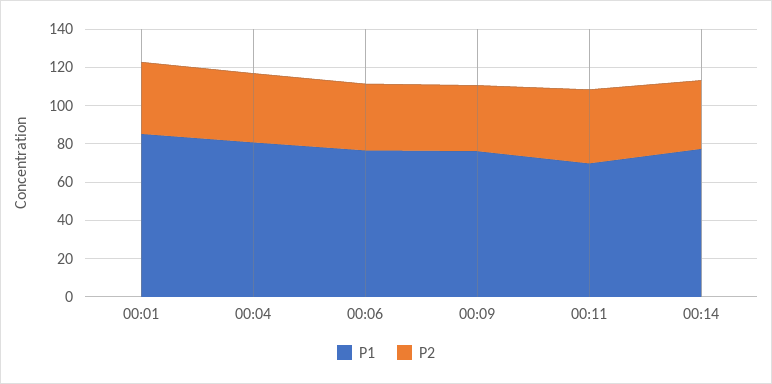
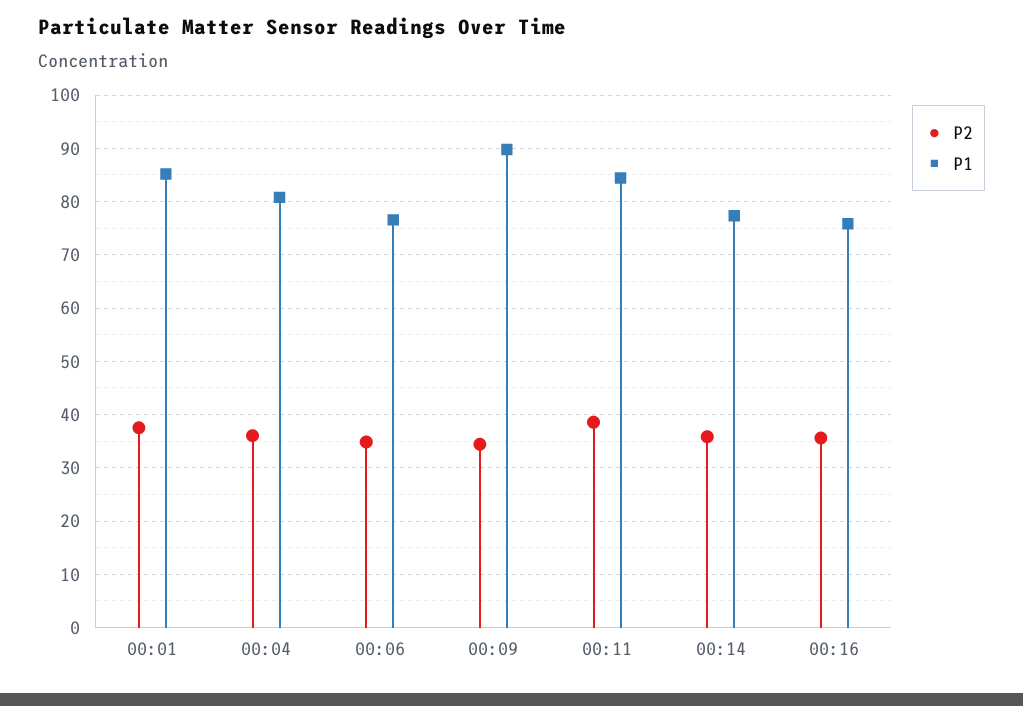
P1, 00:09: 75 -> 90
P1, 00:11: 70 -> 84
P2, 00:16: none -> 36
P1, 00:16: none -> 76

